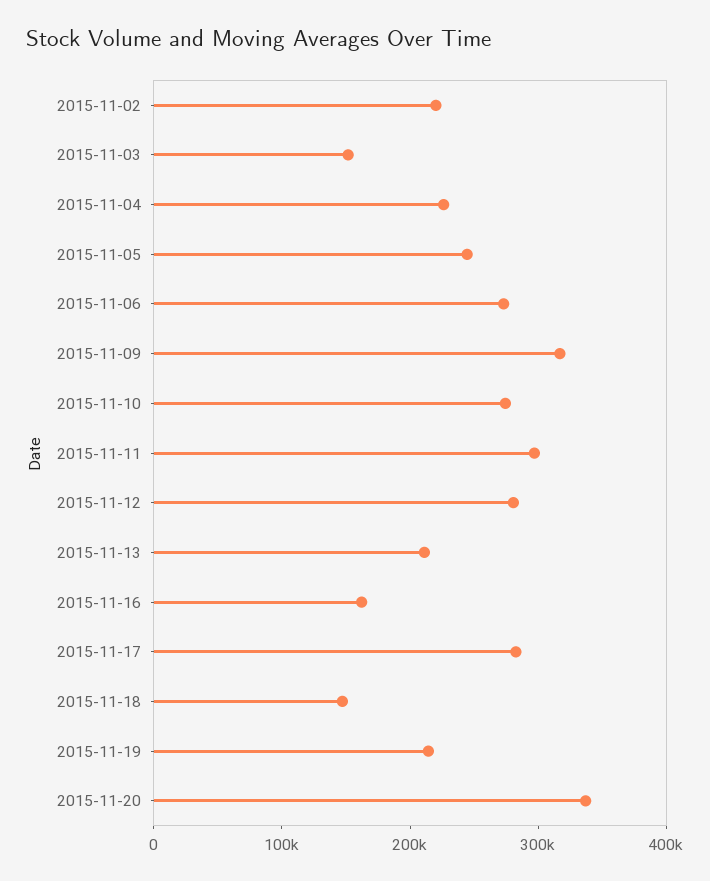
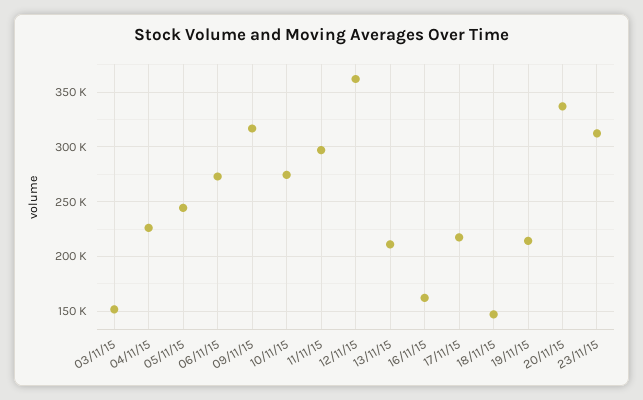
2015-11-02: 220000 -> none
2015-11-12: 280000 -> 360000
2015-11-17: 280000 -> 220000
23/11/15: none -> 310000

